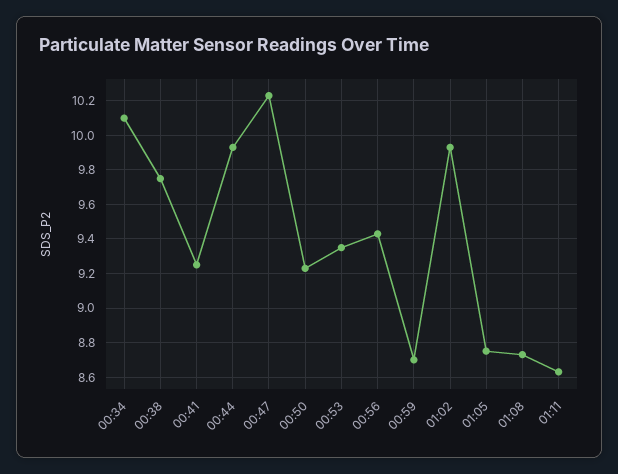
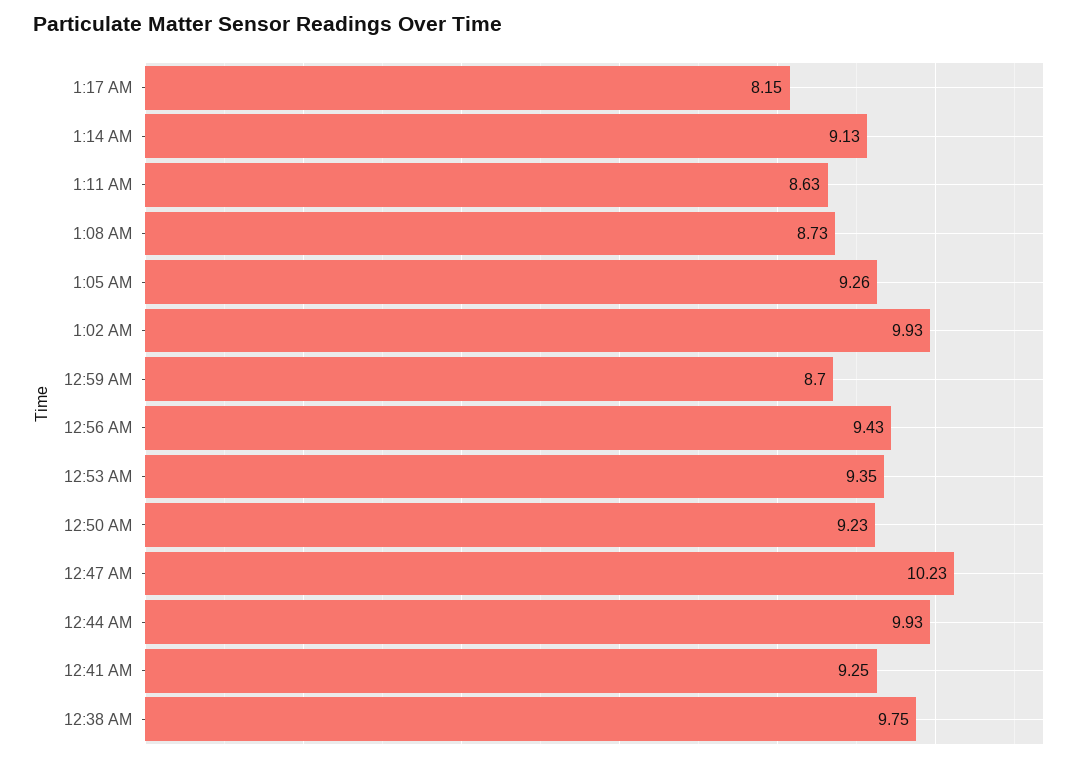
00:34: 10.1 -> none
01:05: 8.75 -> 9.26
1:17 AM: none -> 8.15
1:14 AM: none -> 9.13

